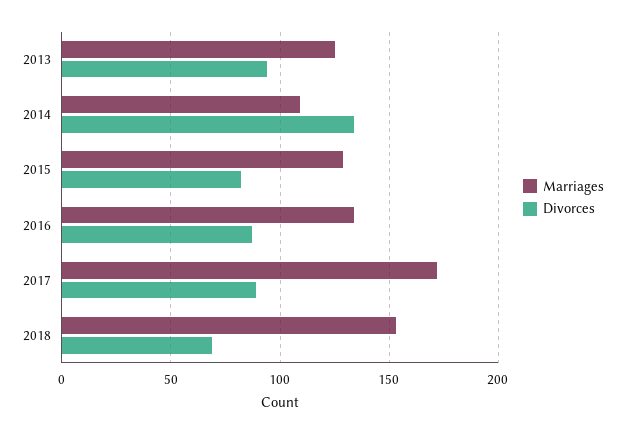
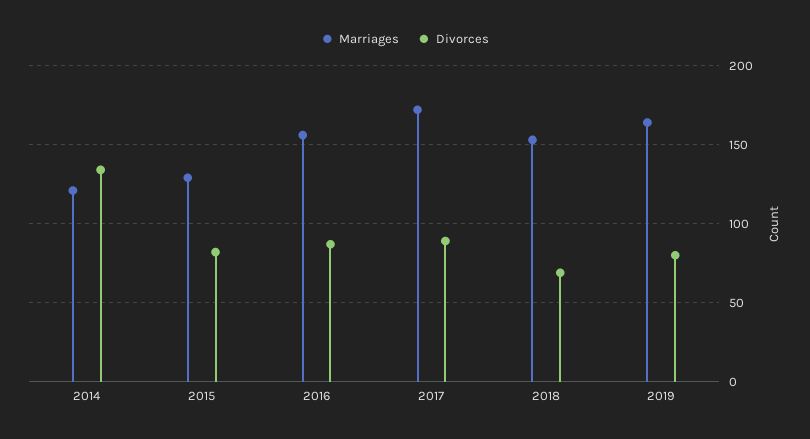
Marriages, 2013: 125 -> none
Divorces, 2013: 95 -> none
Marriages, 2014: 110 -> 120
Marriages, 2016: 135 -> 155
Marriages, 2019: none -> 165
Divorces, 2019: none -> 80

